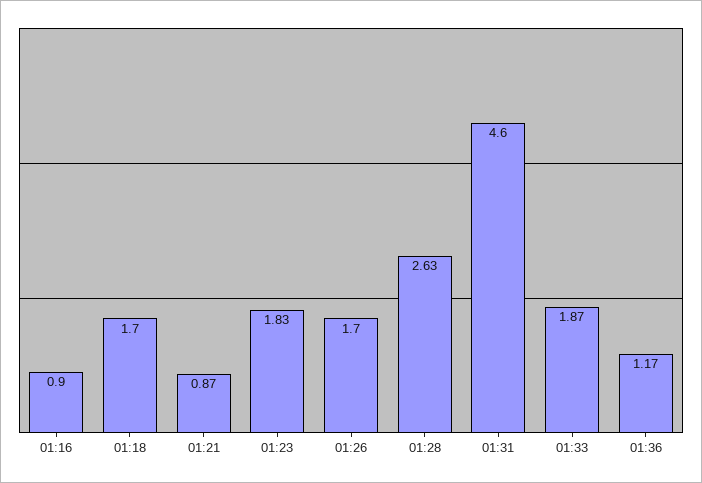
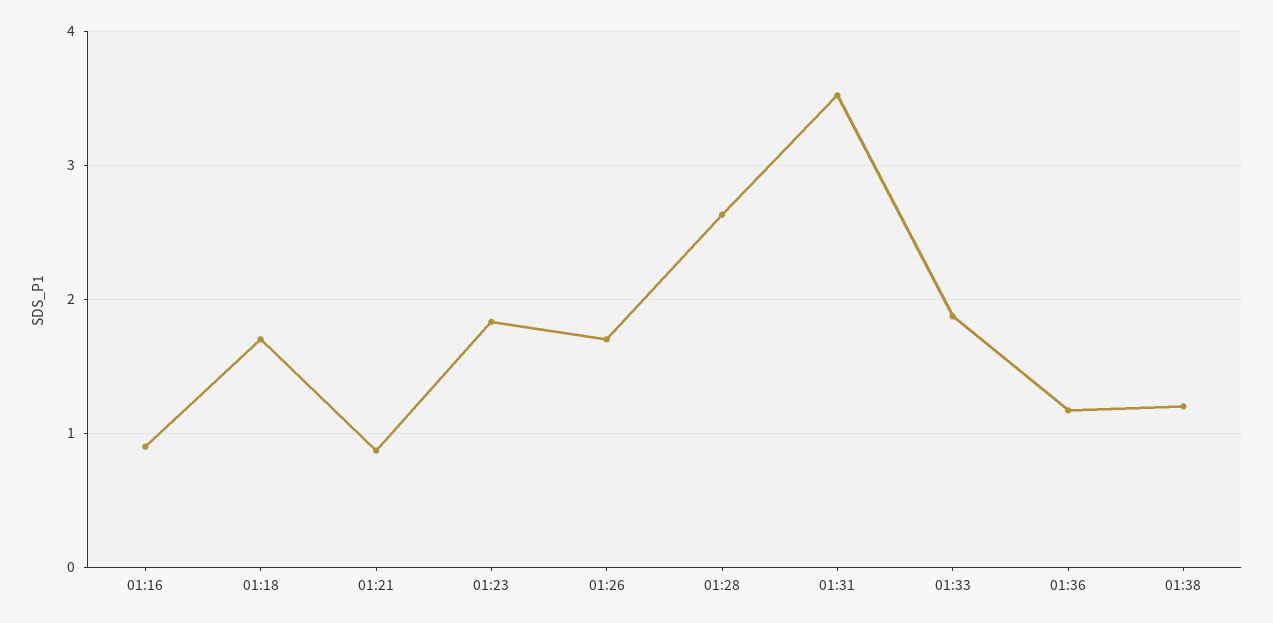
01:31: 4.6 -> 3.5
01:38: none -> 1.2

